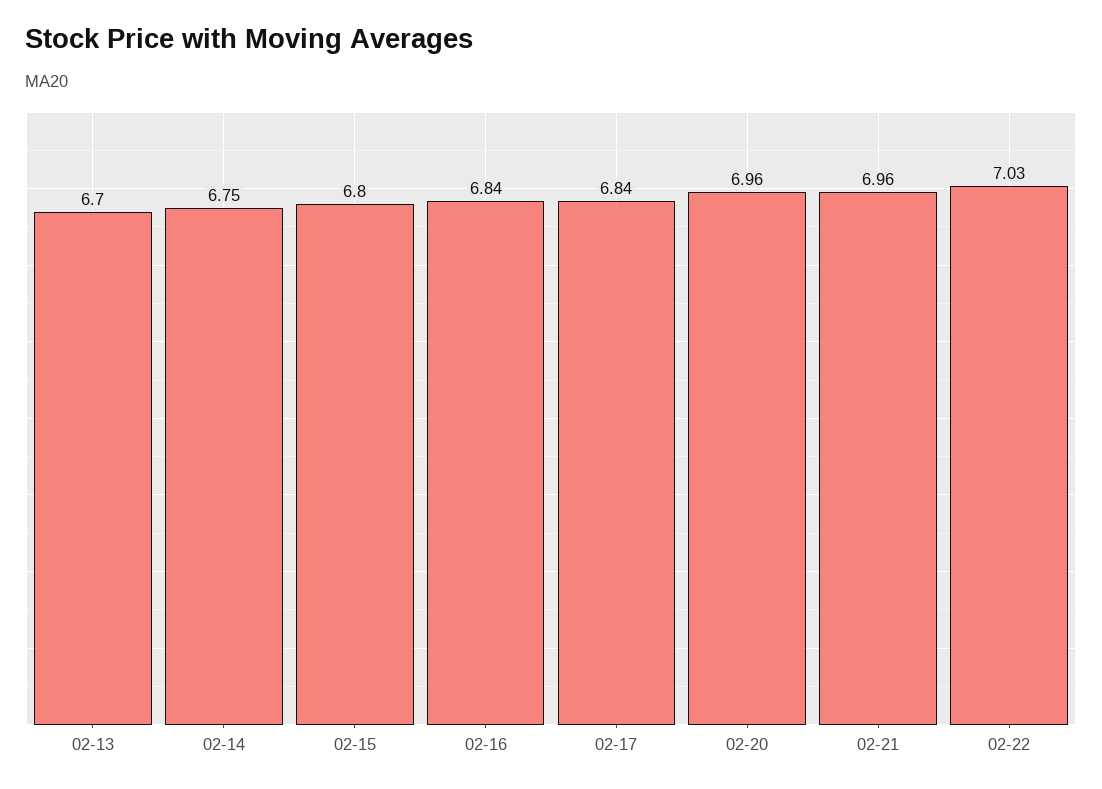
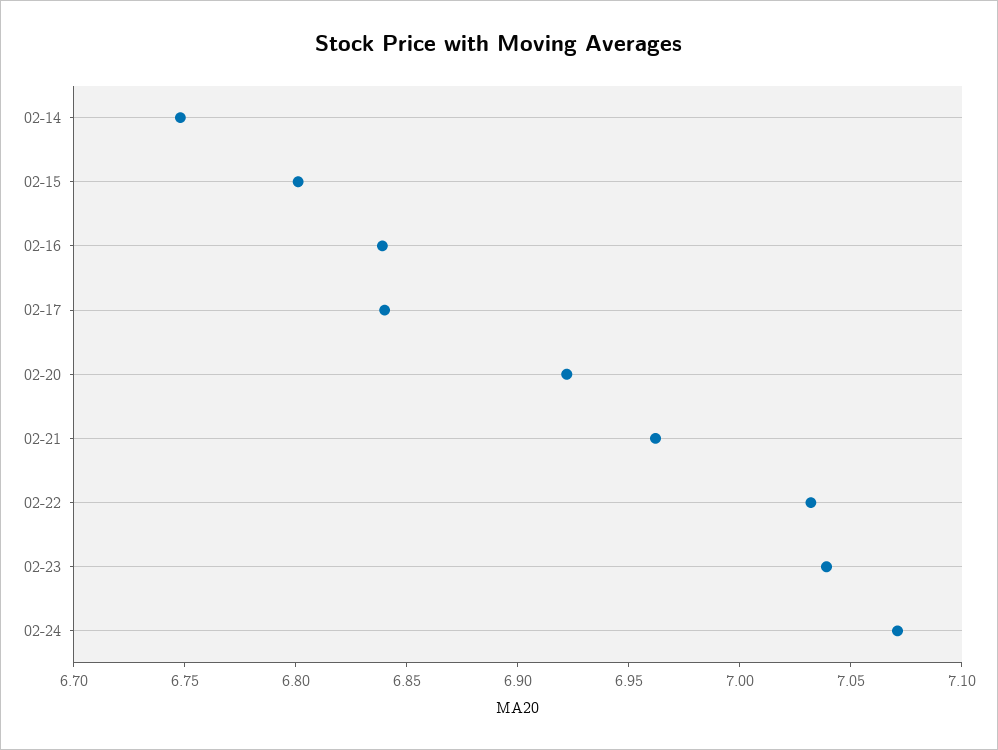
02-13: 6.7 -> none
02-20: 6.96 -> 6.92
02-23: none -> 7.04
02-24: none -> 7.07

